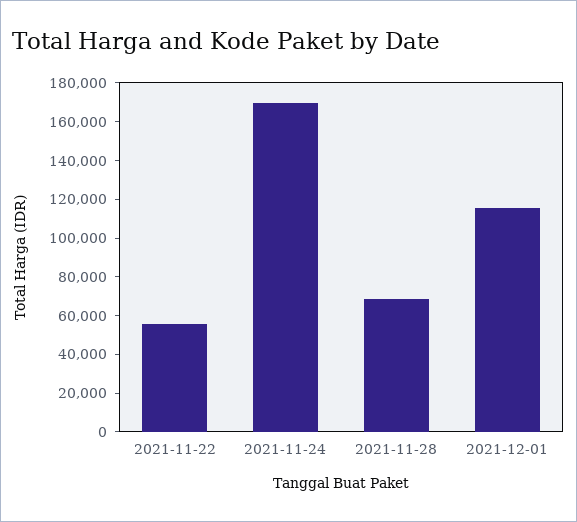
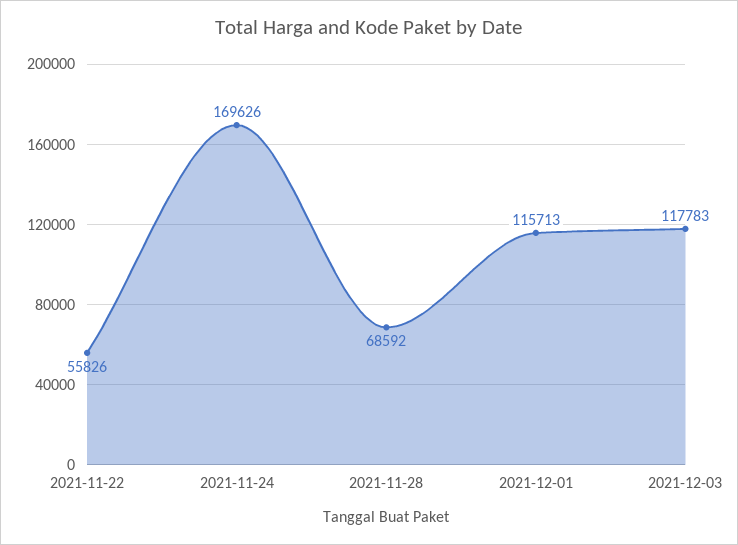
2021-12-03: none -> 117783

